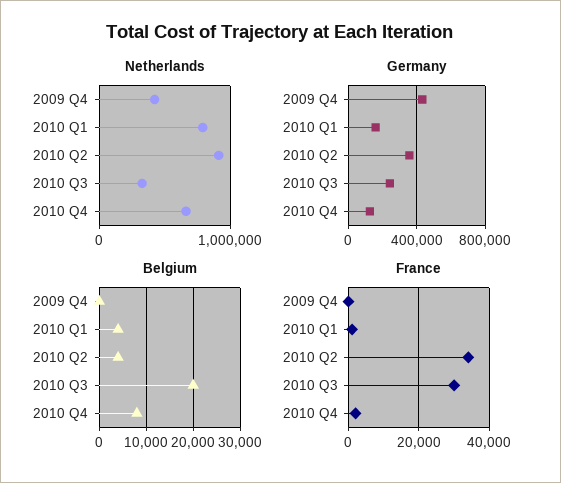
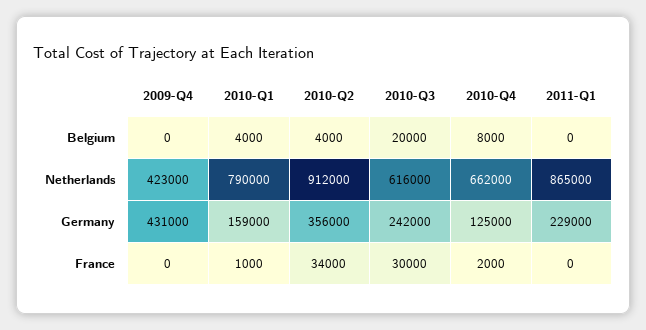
Netherlands, 2010 Q3: 300000 -> 616000
Belgium, 2011-Q1: none -> 0
Netherlands, 2011-Q1: none -> 865000
Germany, 2011-Q1: none -> 229000
France, 2011-Q1: none -> 0

